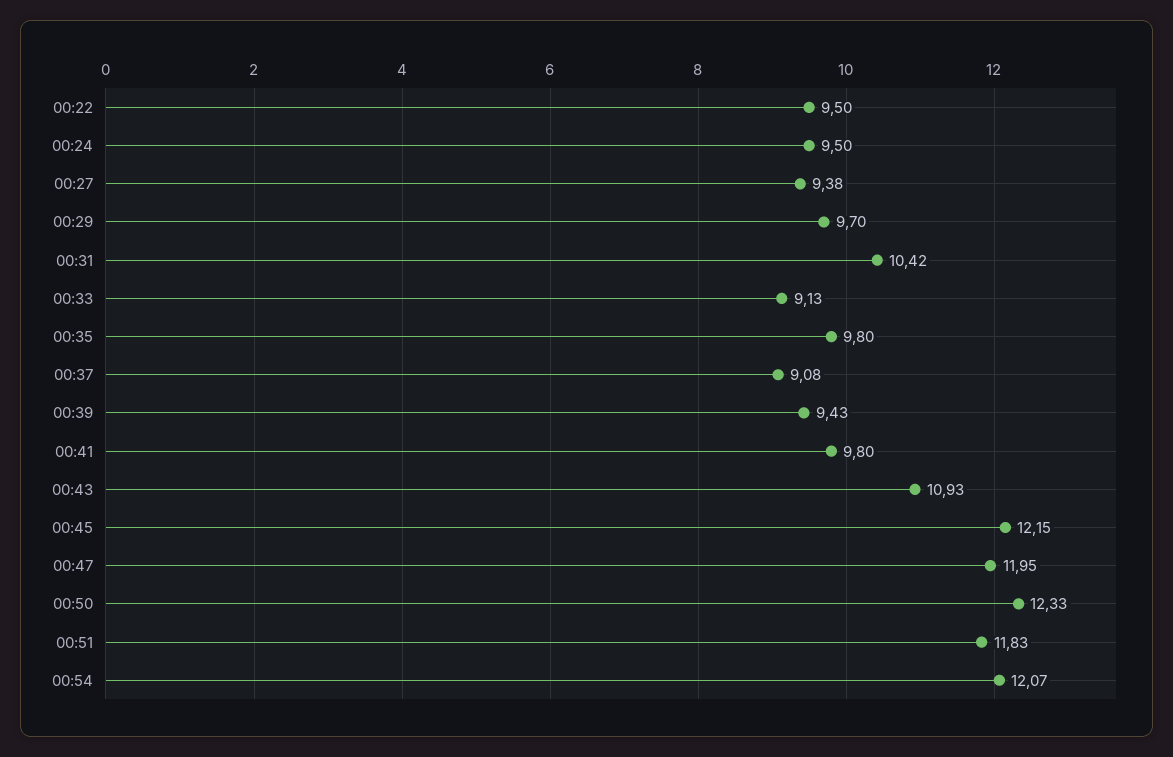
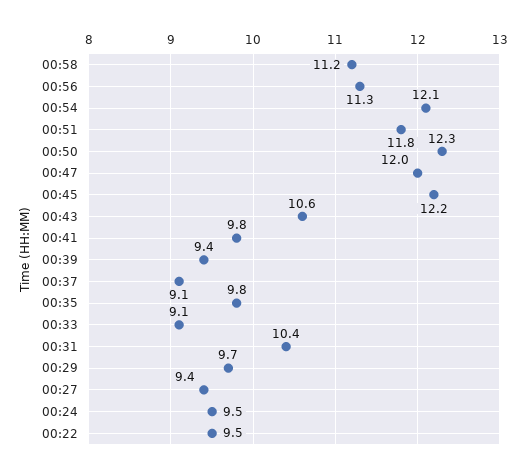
00:43: 10.93 -> 10.6
00:58: none -> 11.2
00:56: none -> 11.3

